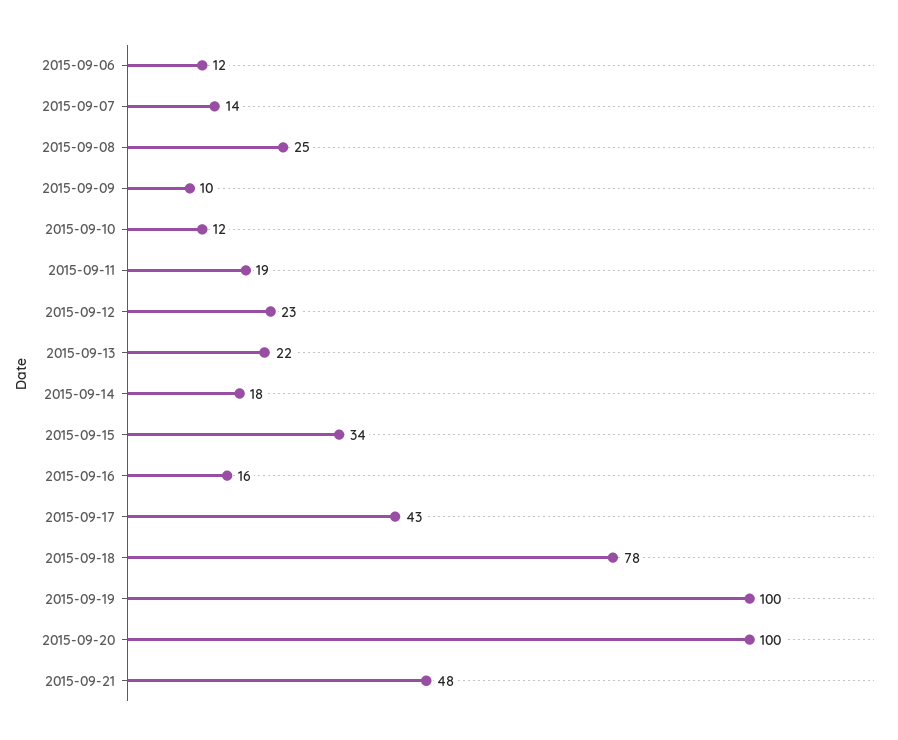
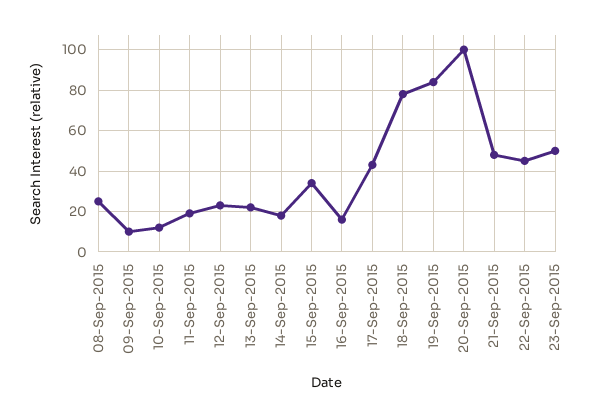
2015-09-06: 12 -> none
2015-09-07: 14 -> none
2015-09-19: 100 -> 85
22-Sep-2015: none -> 45
23-Sep-2015: none -> 50

